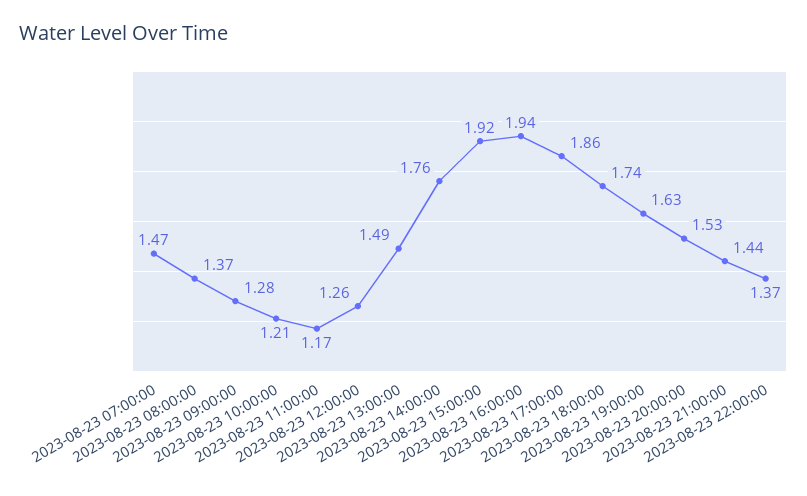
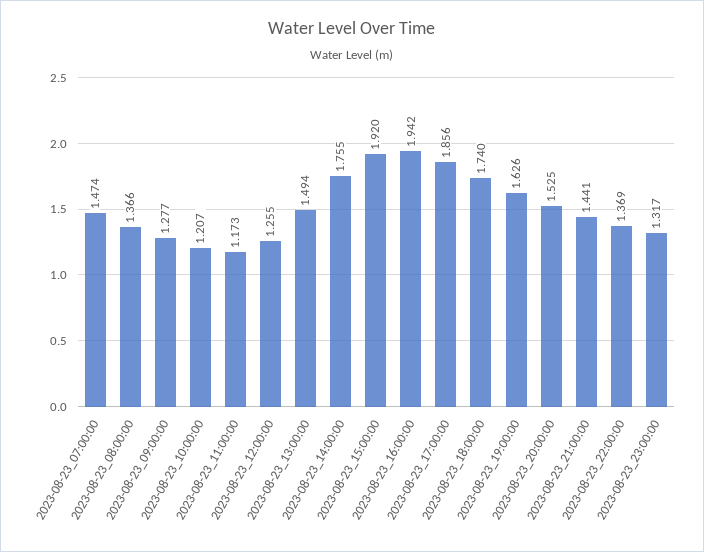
2023-08-23_23:00:00: none -> 1.317

